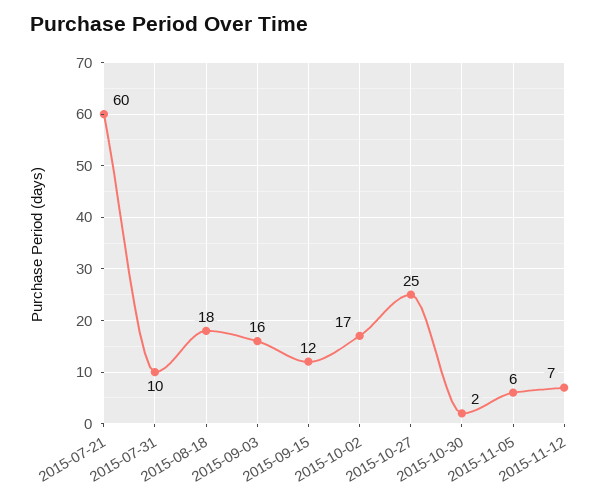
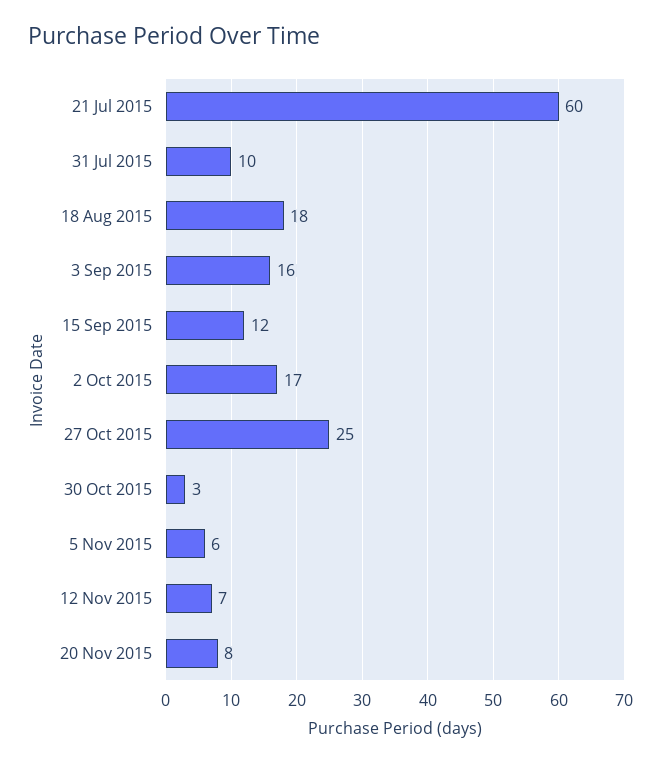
2015-10-30: 2 -> 3
20 Nov 2015: none -> 8

